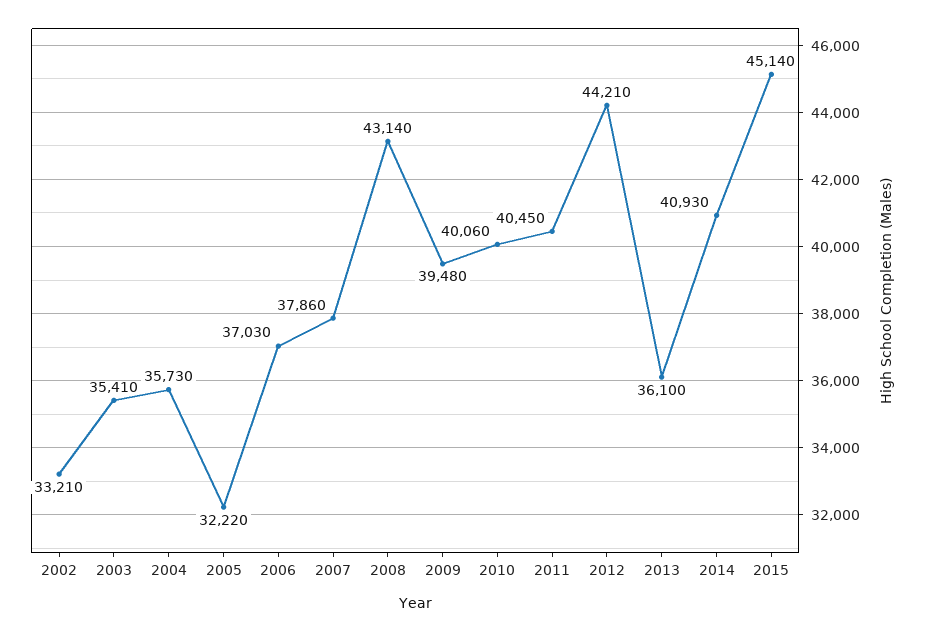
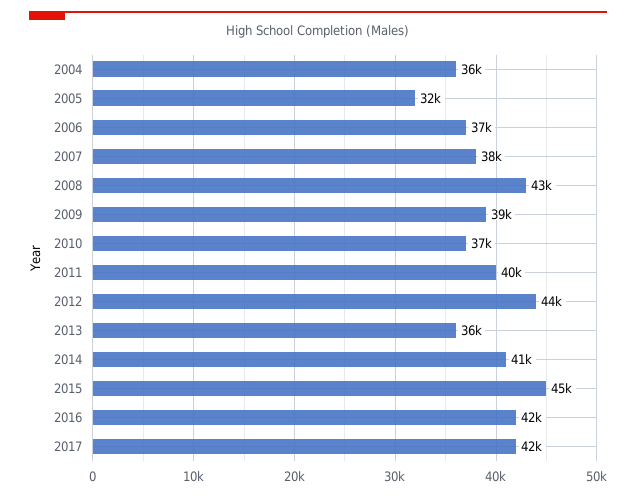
2002: 33210 -> none
2003: 35410 -> none
2010: 40060 -> 37000
2016: none -> 42000
2017: none -> 42000

